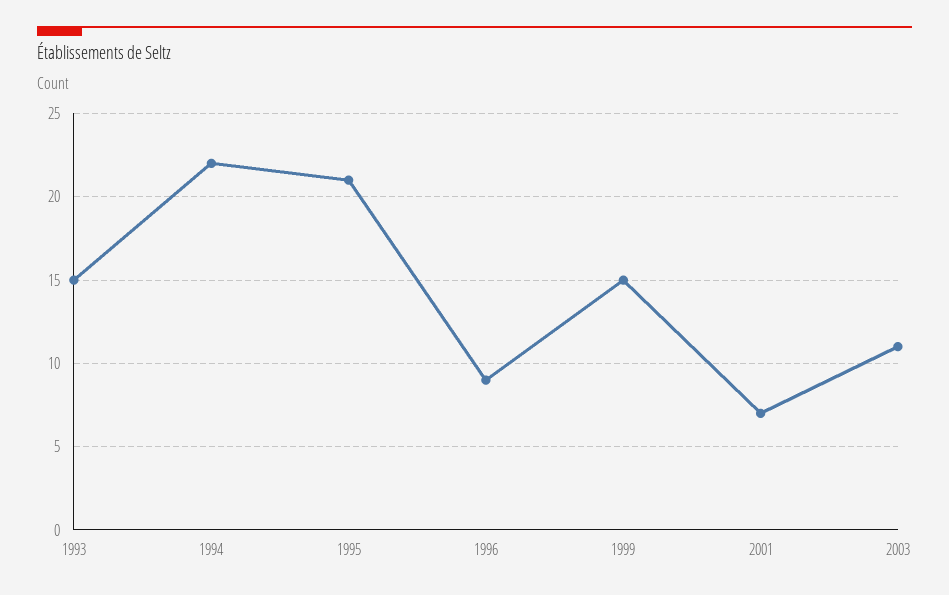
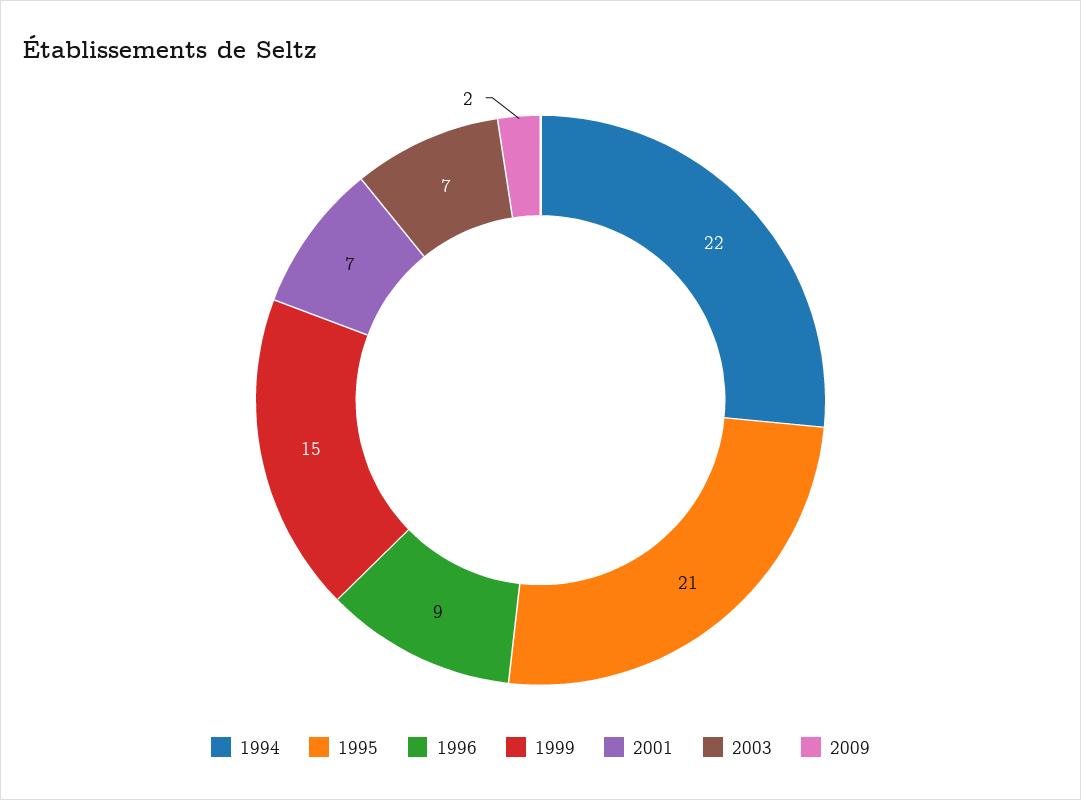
1993: 15 -> none
2003: 11 -> 7
2009: none -> 2

